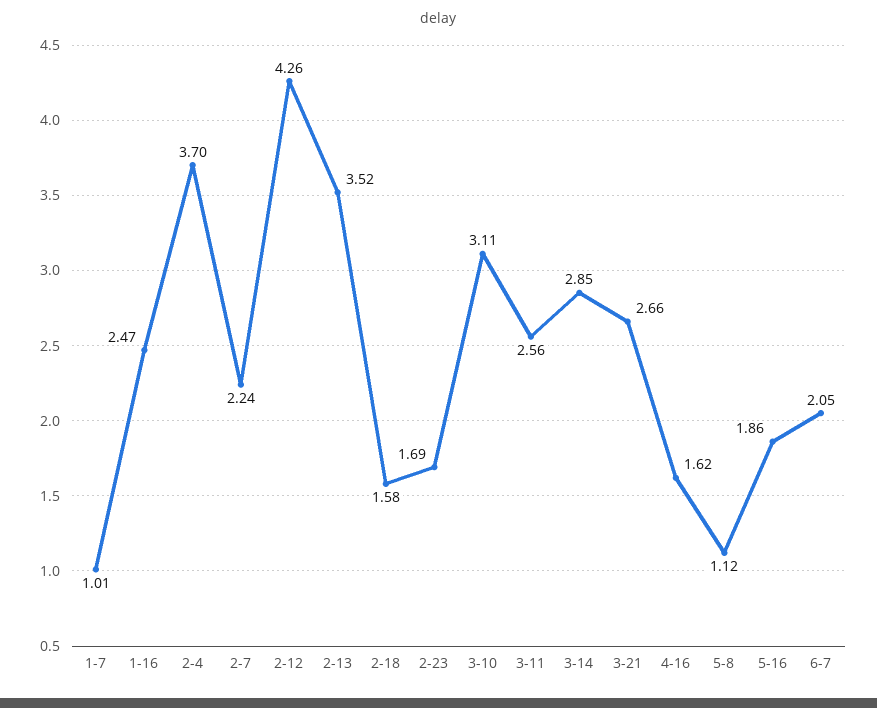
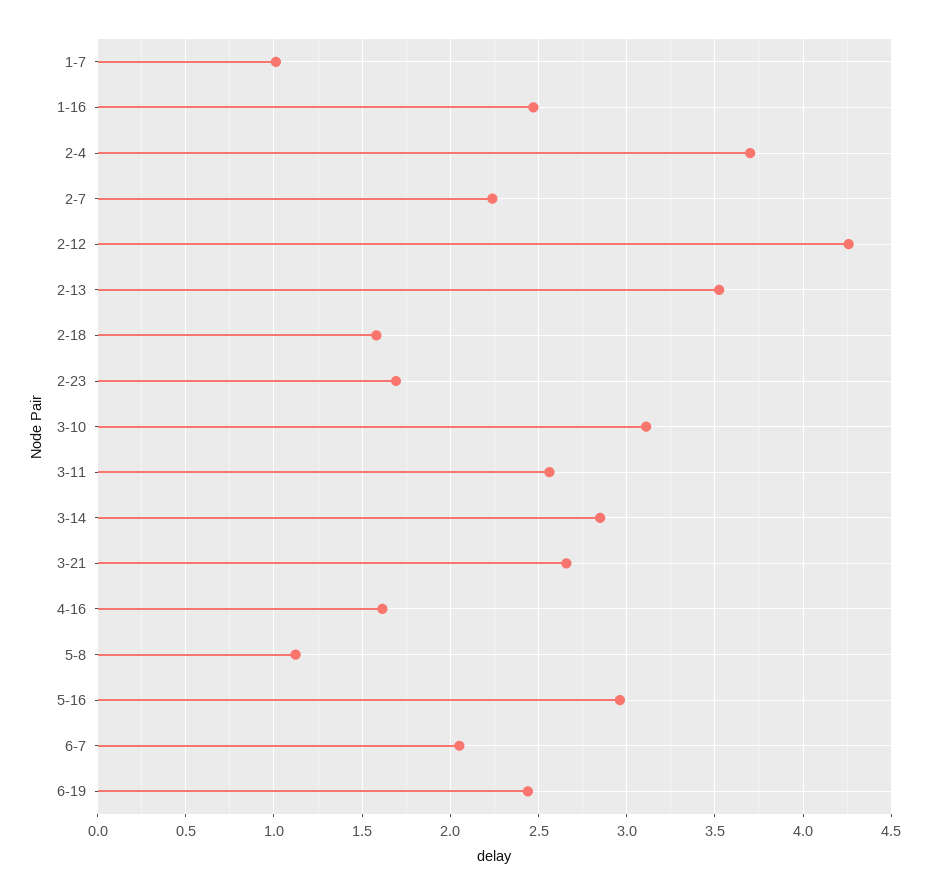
5-16: 1.86 -> 2.95
6-19: none -> 2.45

